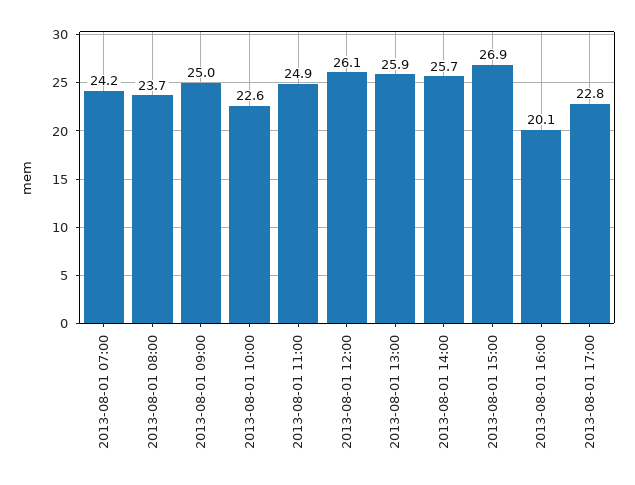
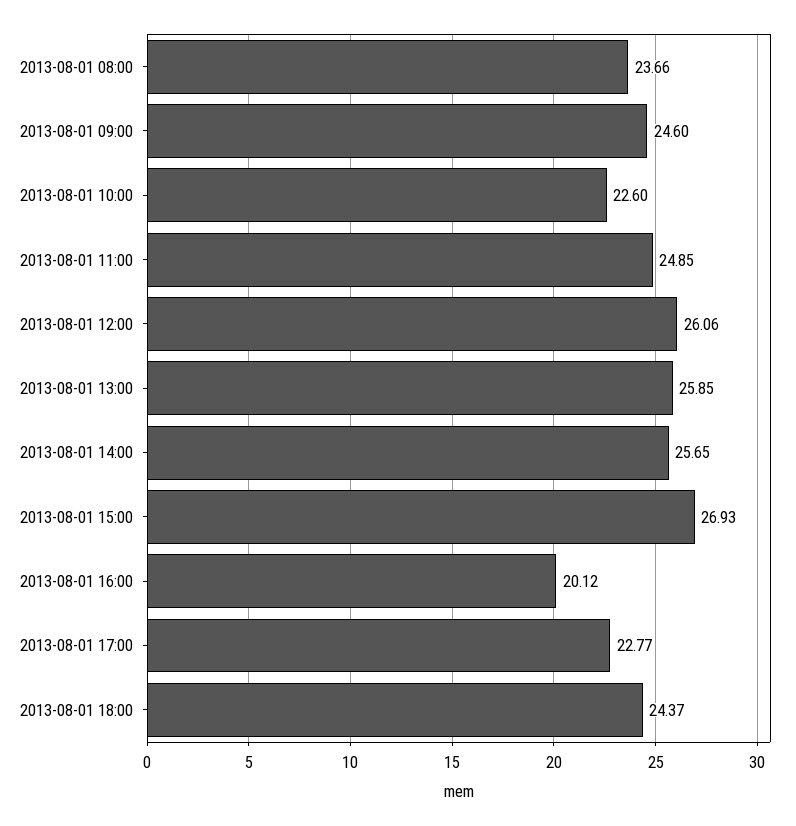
2013-08-01 07:00: 24.2 -> none
2013-08-01 09:00: 25 -> 24.6
2013-08-01 18:00: none -> 24.37

